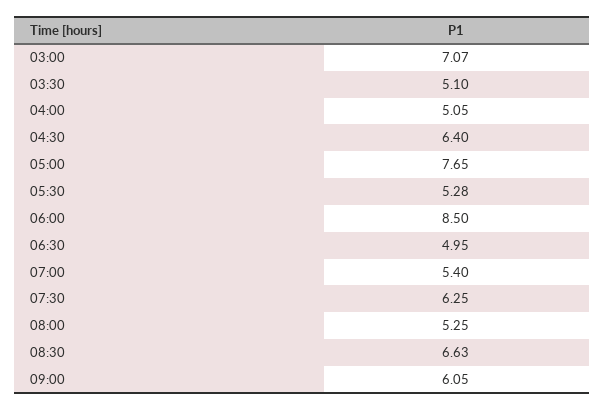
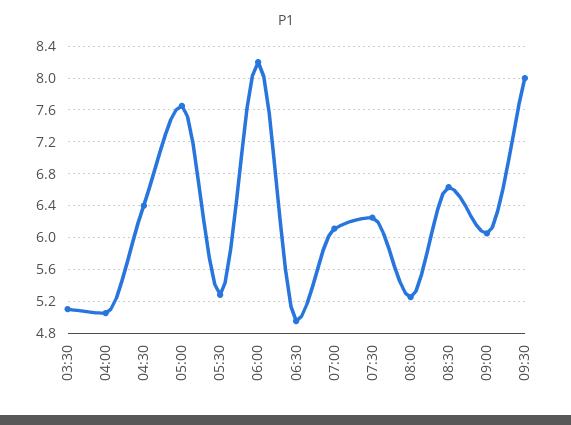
03:00: 7.07 -> none
06:00: 8.5 -> 8.2
07:00: 5.4 -> 6.1
09:30: none -> 8

